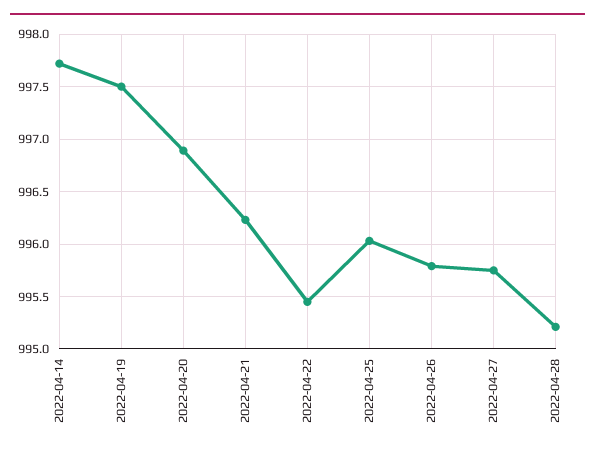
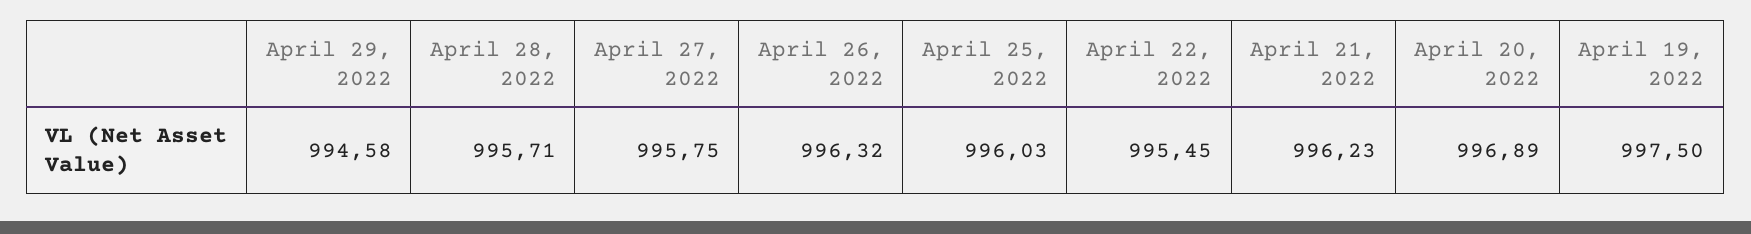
2022-04-14: 997.7 -> none
2022-04-26: 995.8 -> 996.32
2022-04-28: 995.2 -> 995.71
April 29, 2022: none -> 994.58

